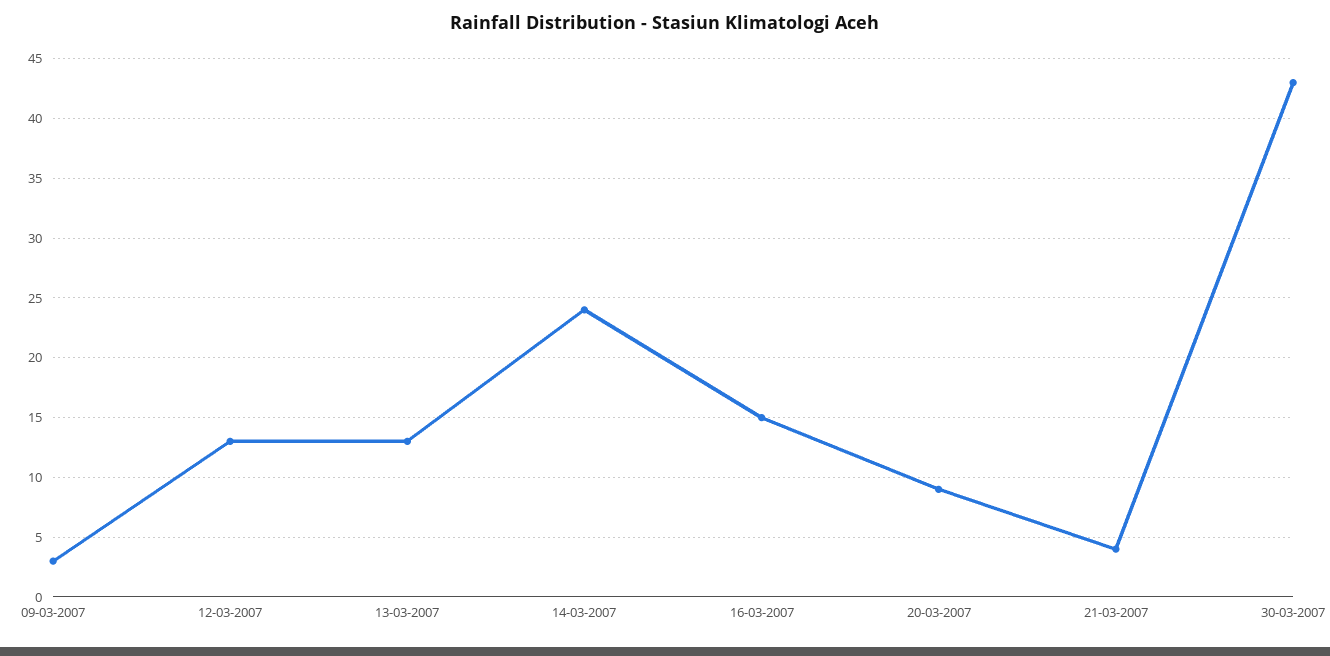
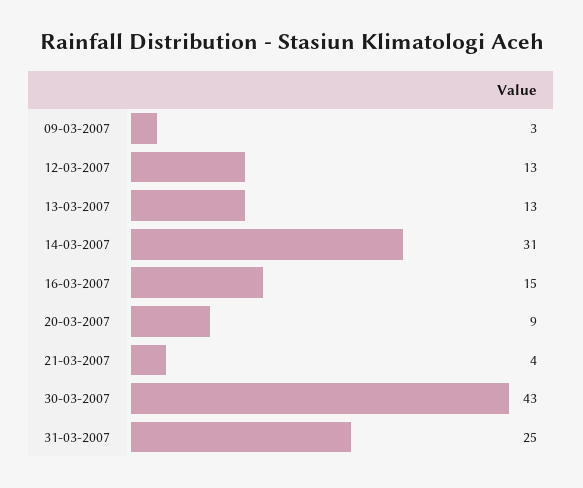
14-03-2007: 24 -> 31
31-03-2007: none -> 25

